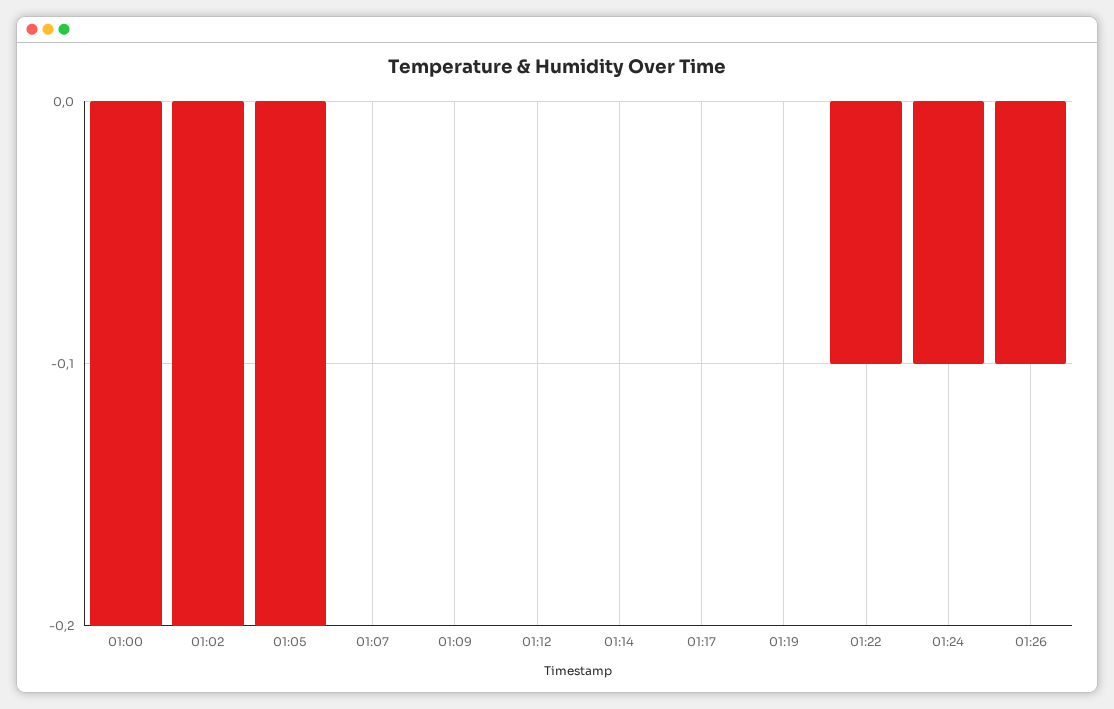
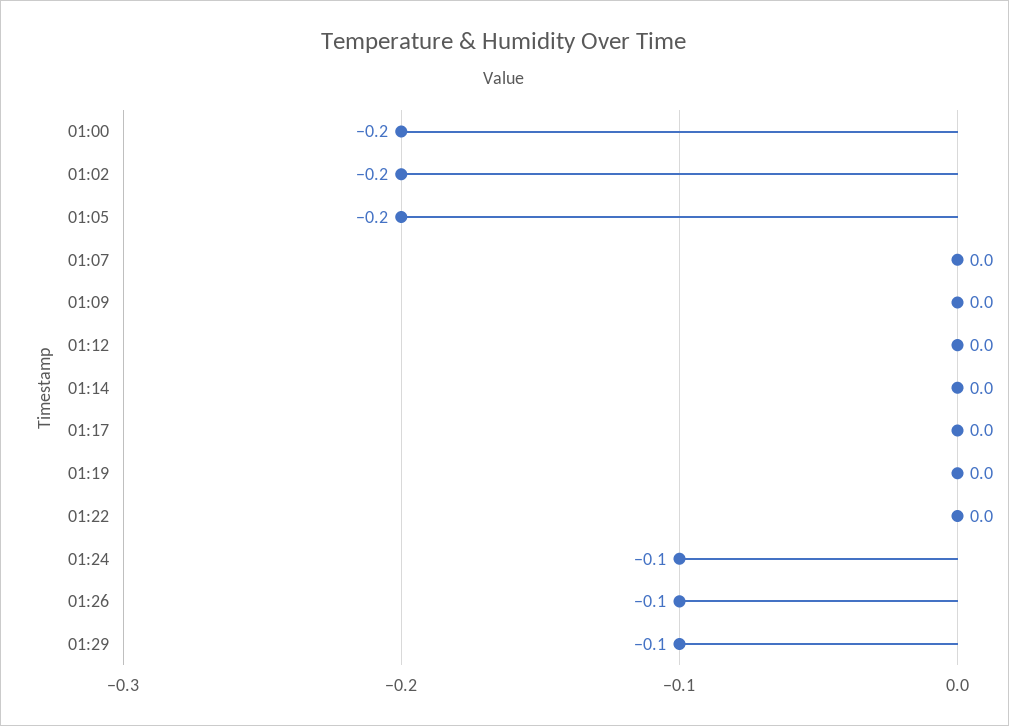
01:22: -0.1 -> 0
01:29: none -> -0.1

